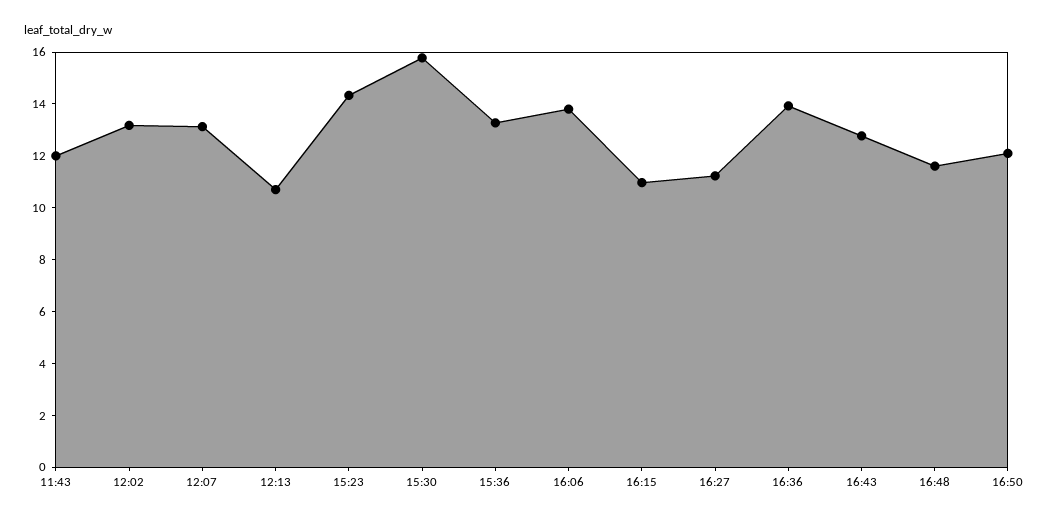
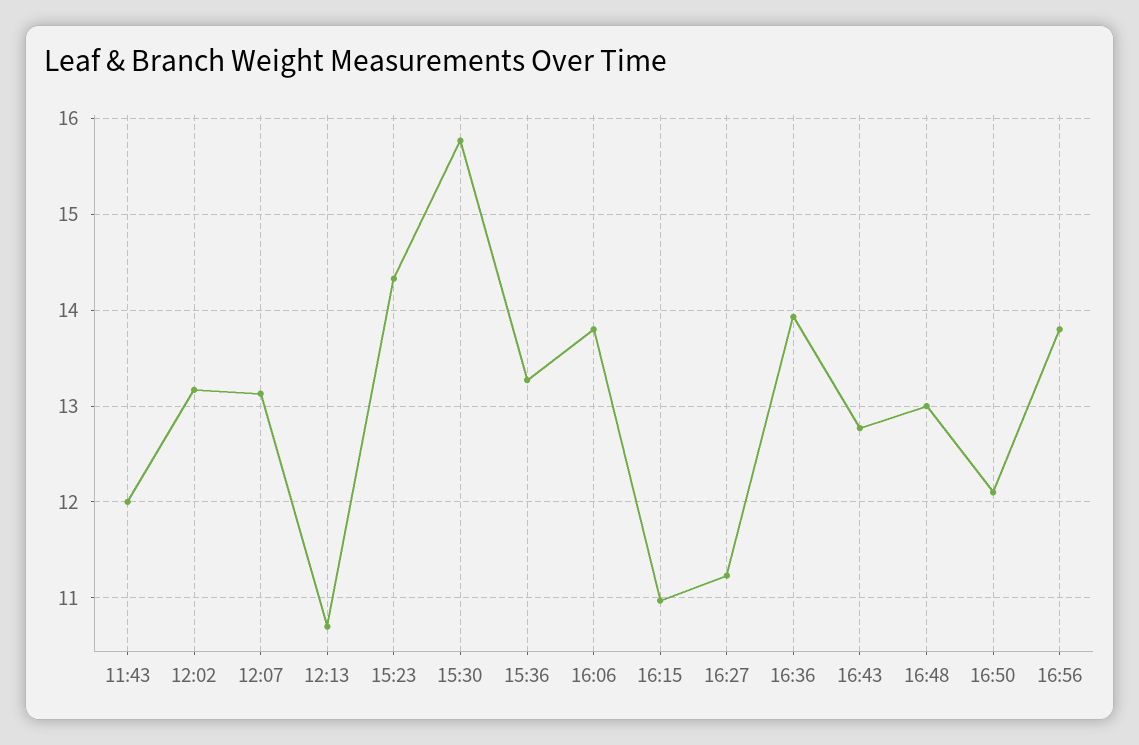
16:48: 11.5 -> 13
16:56: none -> 13.8

